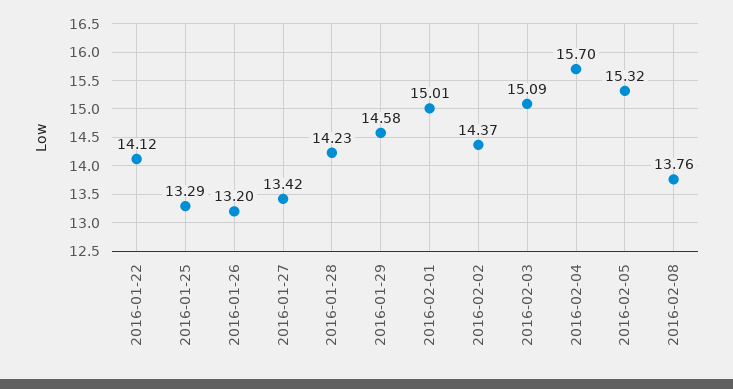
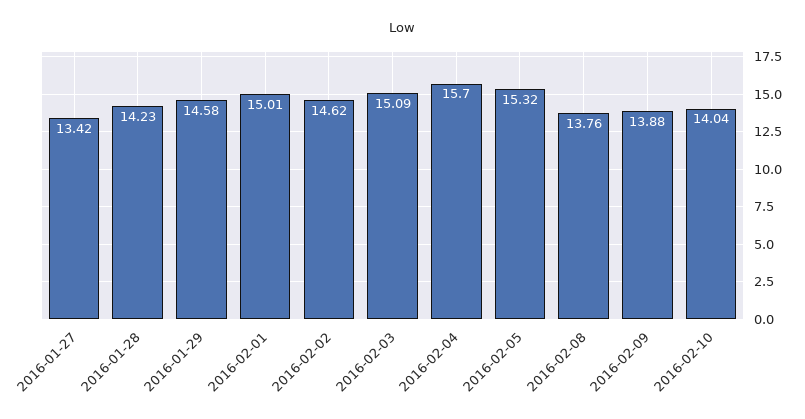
2016-01-22: 14.12 -> none
2016-01-25: 13.29 -> none
2016-01-26: 13.2 -> none
2016-02-02: 14.37 -> 14.62
2016-02-09: none -> 13.88
2016-02-10: none -> 14.04

